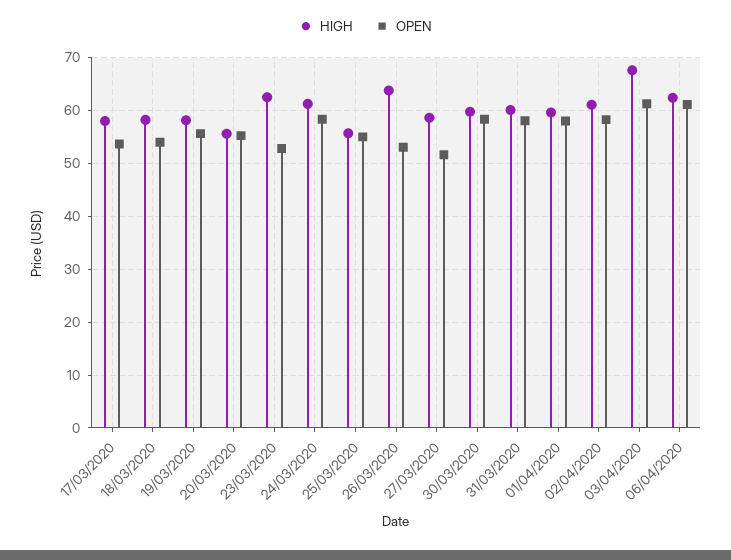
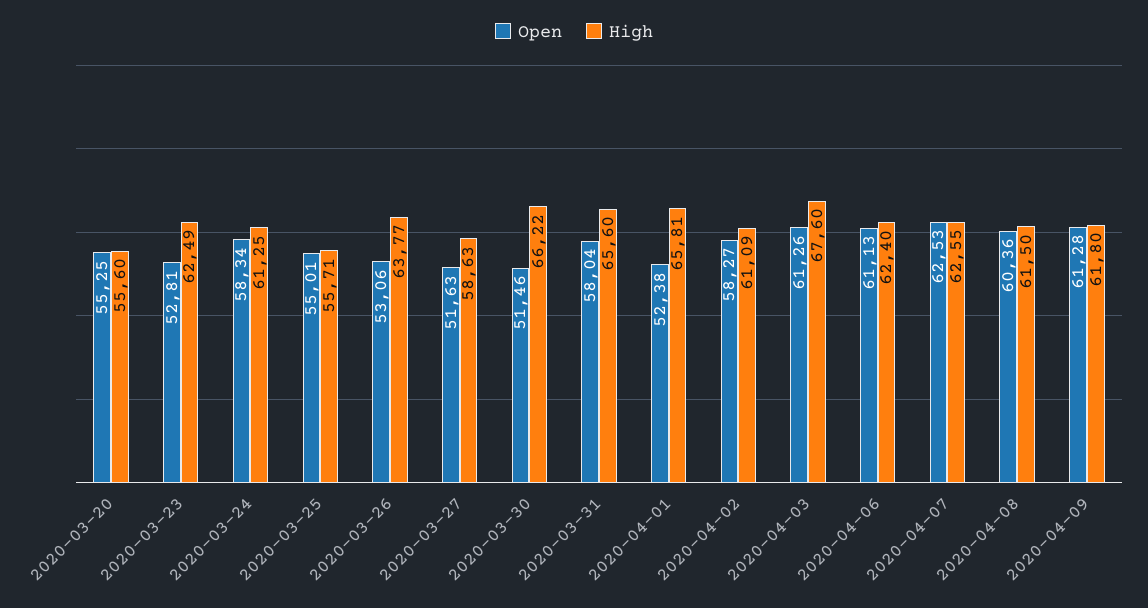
HIGH, 17/03/2020: 58 -> none
OPEN, 17/03/2020: 54 -> none
HIGH, 18/03/2020: 58 -> none
OPEN, 18/03/2020: 54 -> none
HIGH, 19/03/2020: 58 -> none
OPEN, 19/03/2020: 56 -> none
HIGH, 30/03/2020: 60 -> 66.22
OPEN, 30/03/2020: 58 -> 51.46
HIGH, 31/03/2020: 60 -> 65.6
HIGH, 01/04/2020: 60 -> 65.81
OPEN, 01/04/2020: 58 -> 52.38
OPEN, 2020-04-07: none -> 62.53
HIGH, 2020-04-07: none -> 62.55
OPEN, 2020-04-08: none -> 60.36
HIGH, 2020-04-08: none -> 61.5
OPEN, 2020-04-09: none -> 61.28
HIGH, 2020-04-09: none -> 61.8

